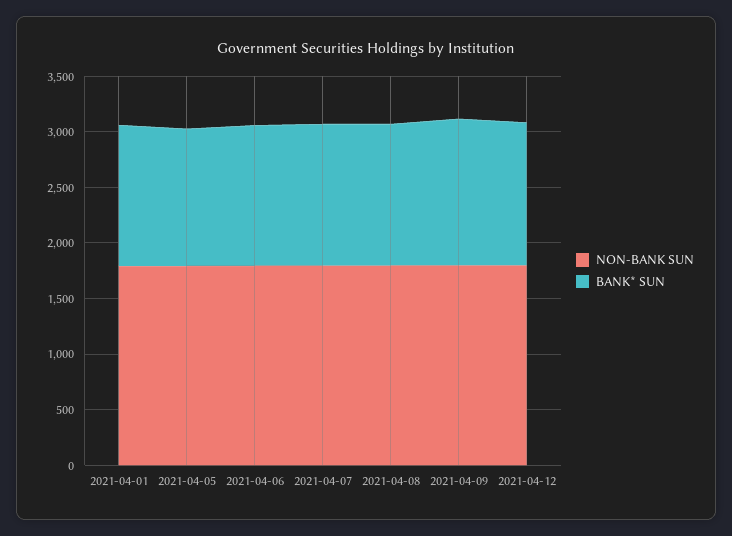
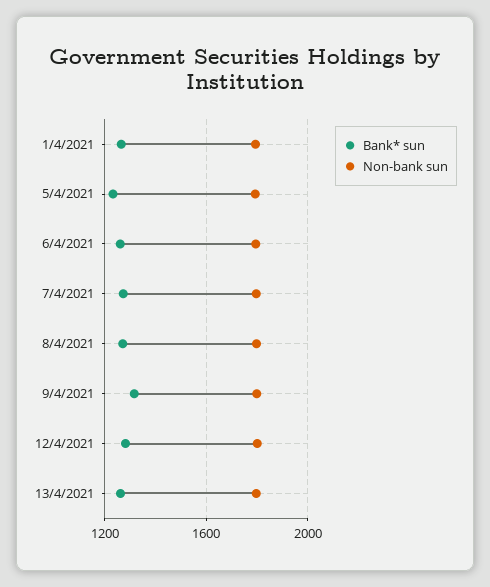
BANK* SUN, 13/4/2021: none -> 1250
NON-BANK SUN, 13/4/2021: none -> 1800

